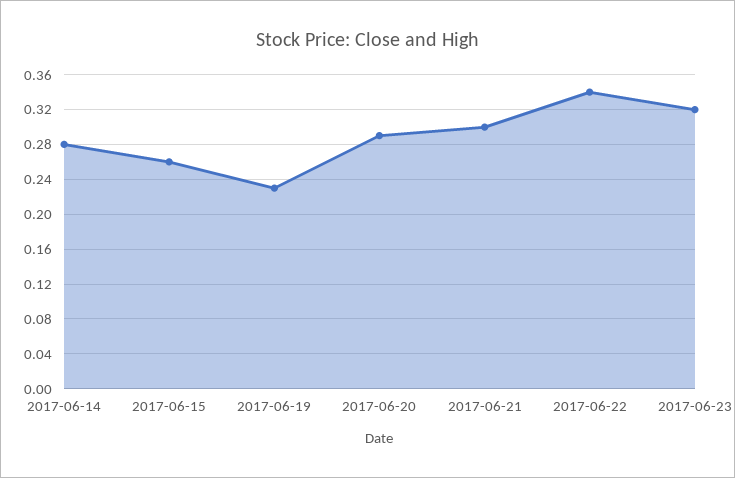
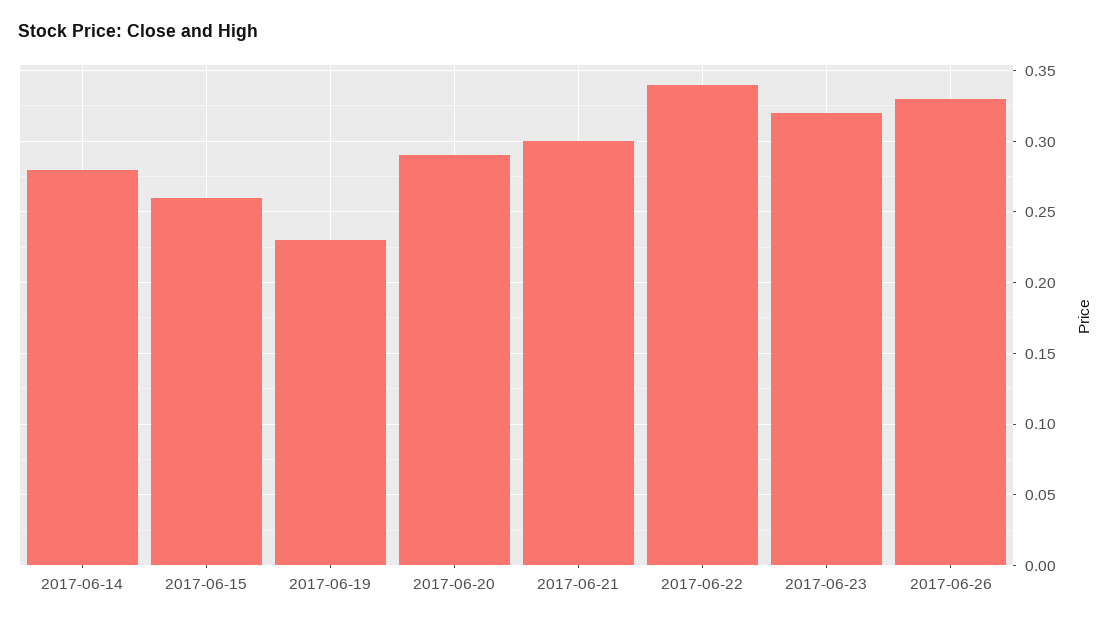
2017-06-26: none -> 0.33

